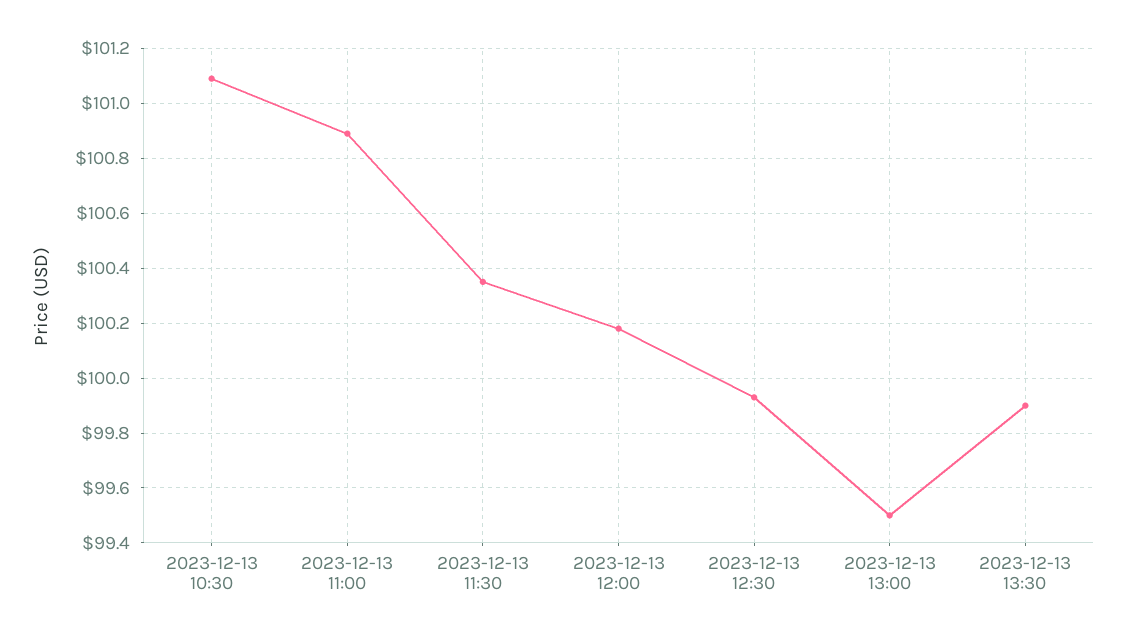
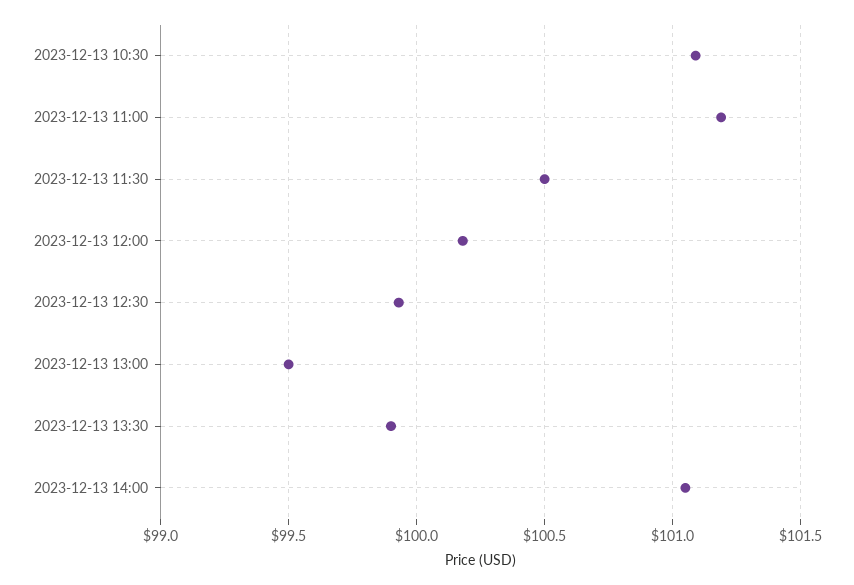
2023-12-13 11:00: 100.9 -> 101.2
2023-12-13 11:30: 100.35 -> 100.5
2023-12-13 14:00: none -> 101.05

